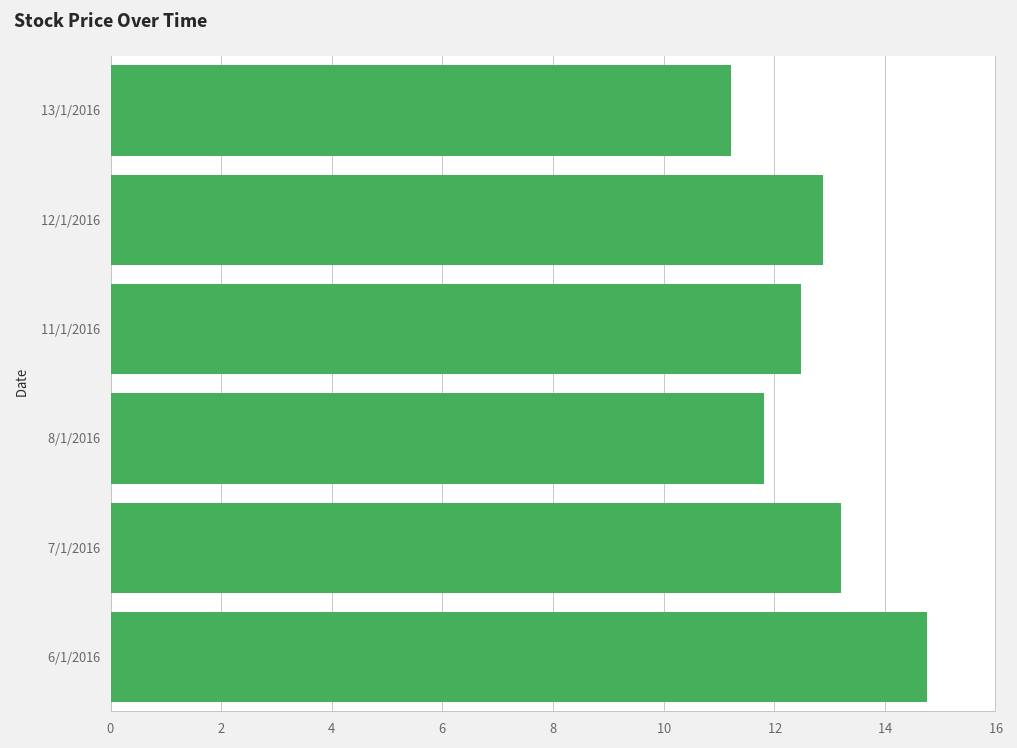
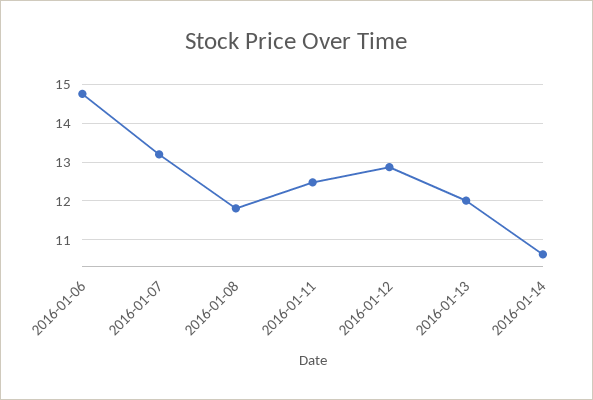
13/1/2016: 11.2 -> 12
2016-01-14: none -> 10.6

